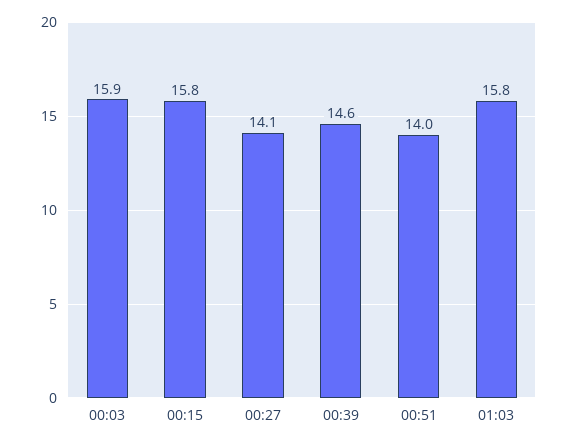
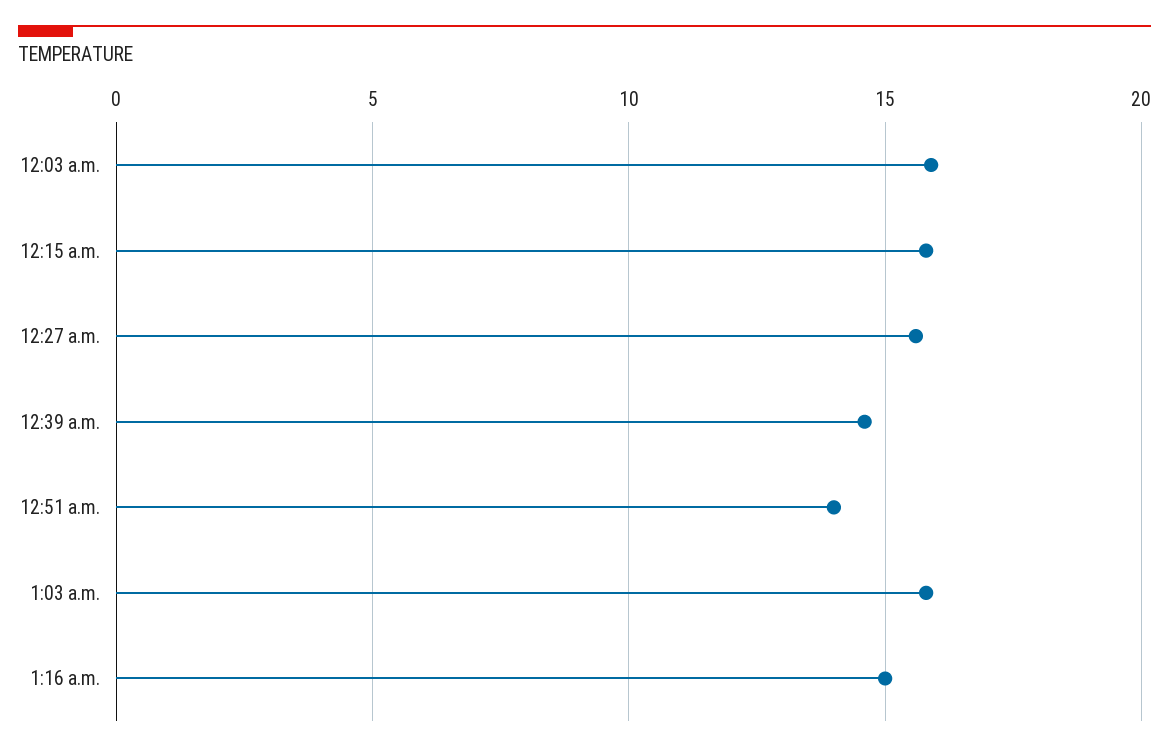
00:27: 14.1 -> 15.5
1:16 a.m.: none -> 15

